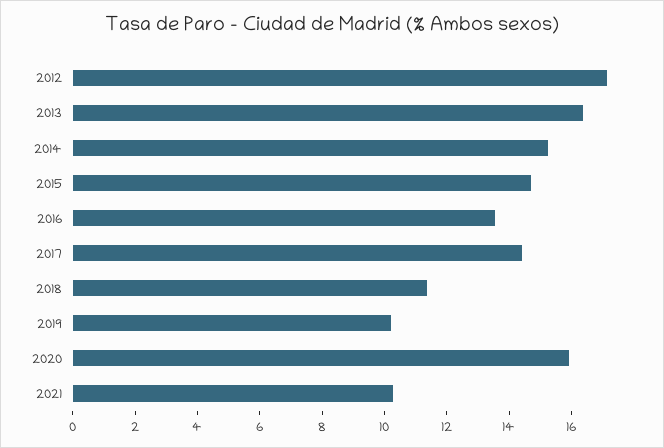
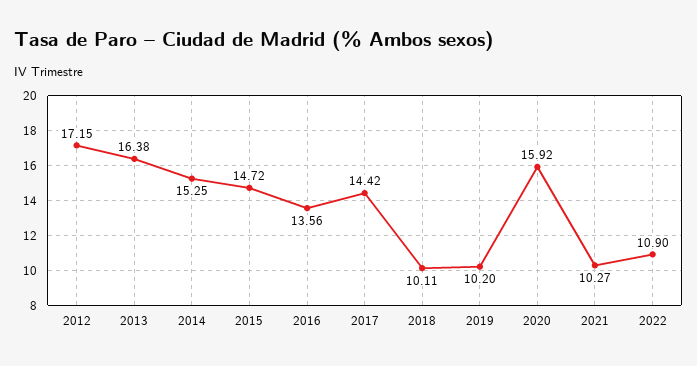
2018: 11.5 -> 10.11
2022: none -> 10.9

